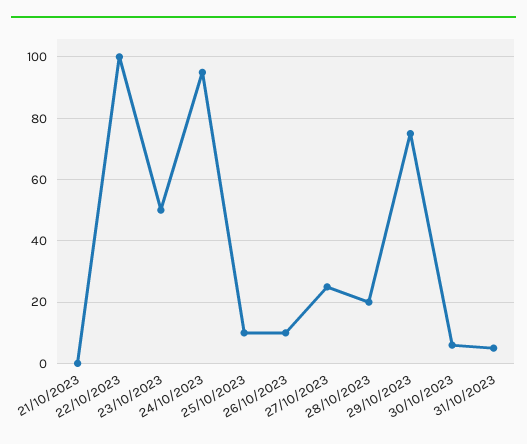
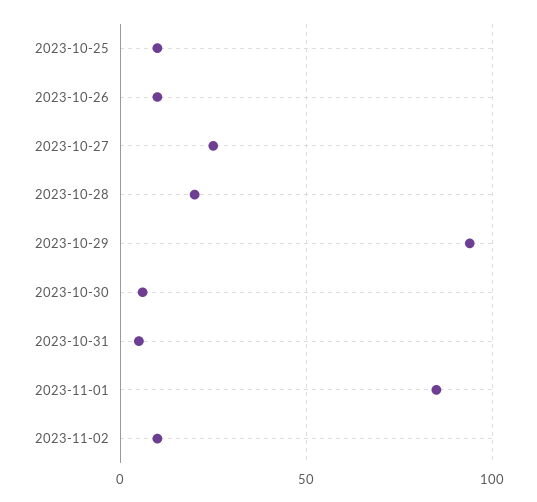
21/10/2023: 0 -> none
22/10/2023: 100 -> none
23/10/2023: 50 -> none
24/10/2023: 95 -> none
29/10/2023: 75 -> 95
2023-11-01: none -> 85
2023-11-02: none -> 10

